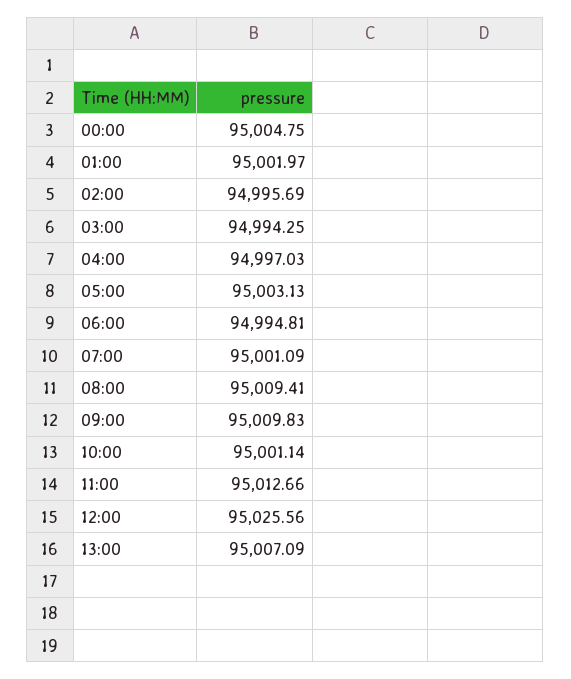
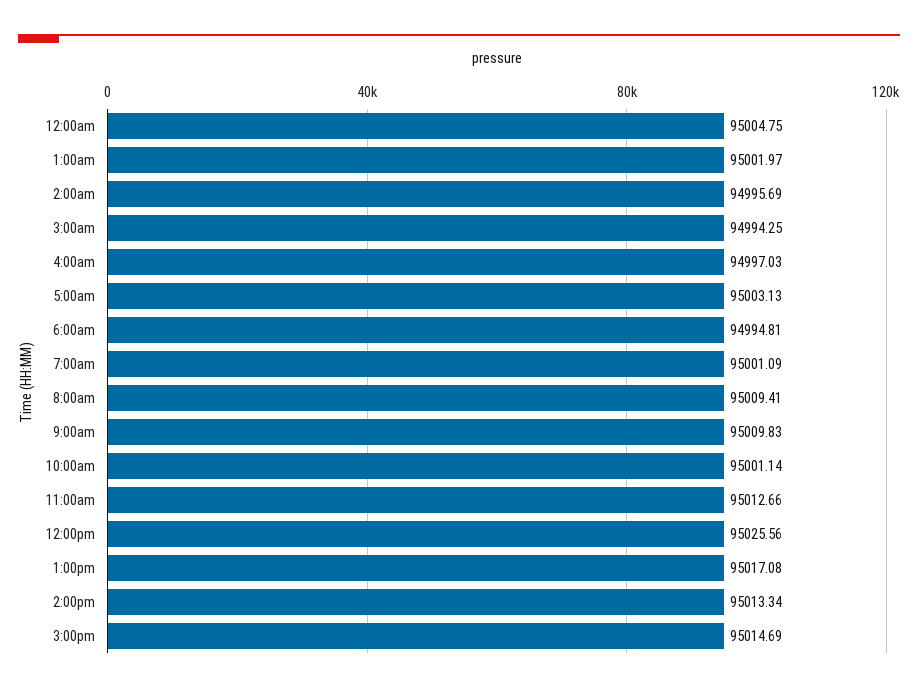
13:00: 95007.09 -> 95017.08
2:00pm: none -> 95013.34
3:00pm: none -> 95014.69

